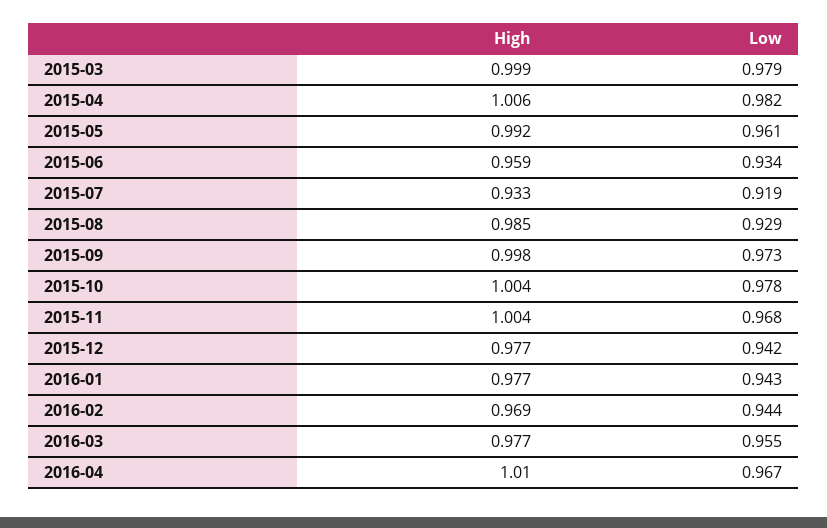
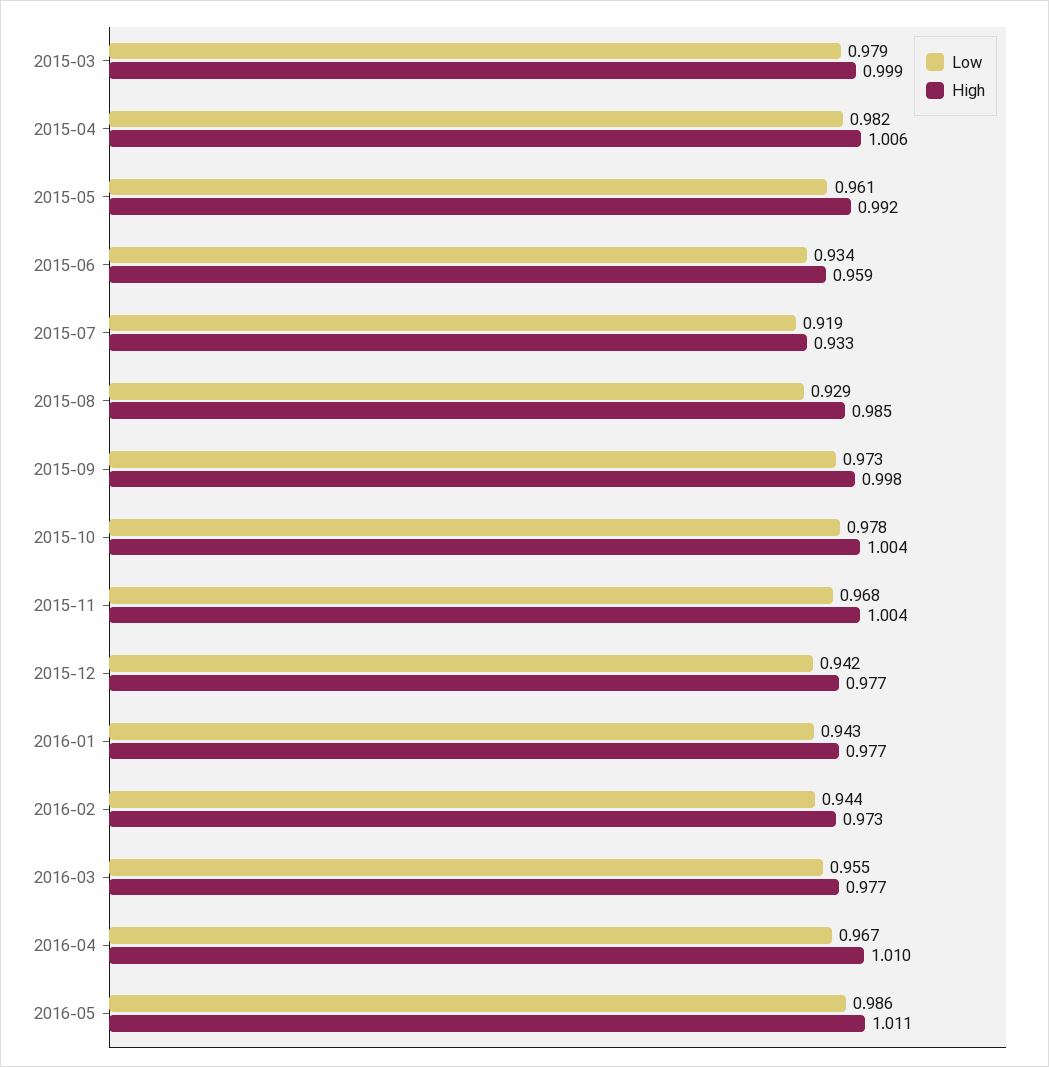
High, 2016-02: 0.969 -> 0.973
Low, 2016-05: none -> 0.986
High, 2016-05: none -> 1.011

